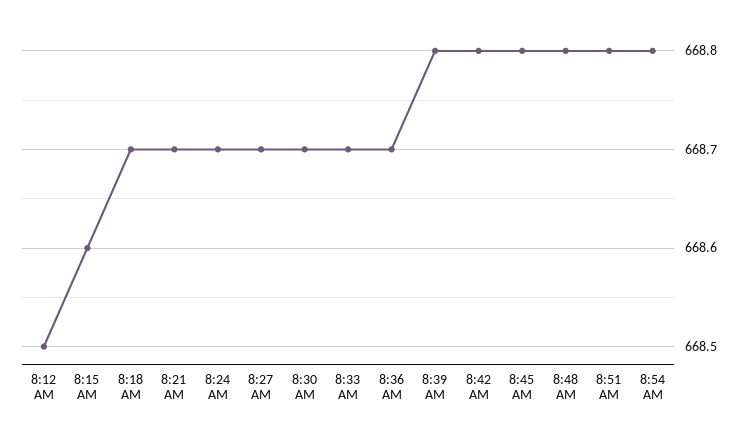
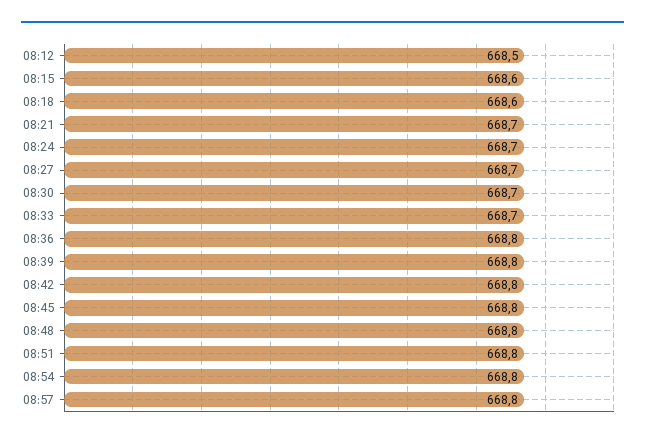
8:18 AM: 668.7 -> 668.6
8:36 AM: 668.7 -> 668.8
08:57: none -> 668.8

